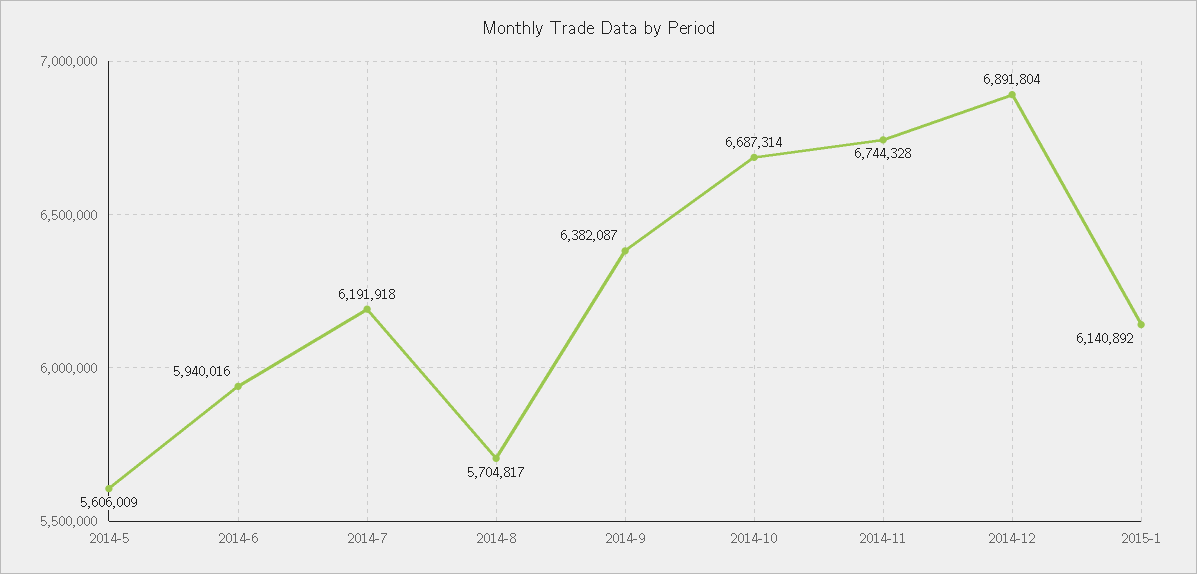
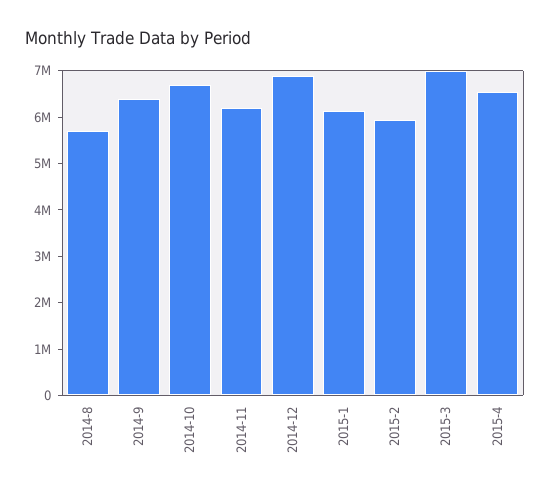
2014-5: 5606009 -> none
2014-6: 5940016 -> none
2014-7: 6191918 -> none
2014-11: 6744328 -> 6200000
2015-2: none -> 6000000
2015-3: none -> 7000000
2015-4: none -> 6600000

